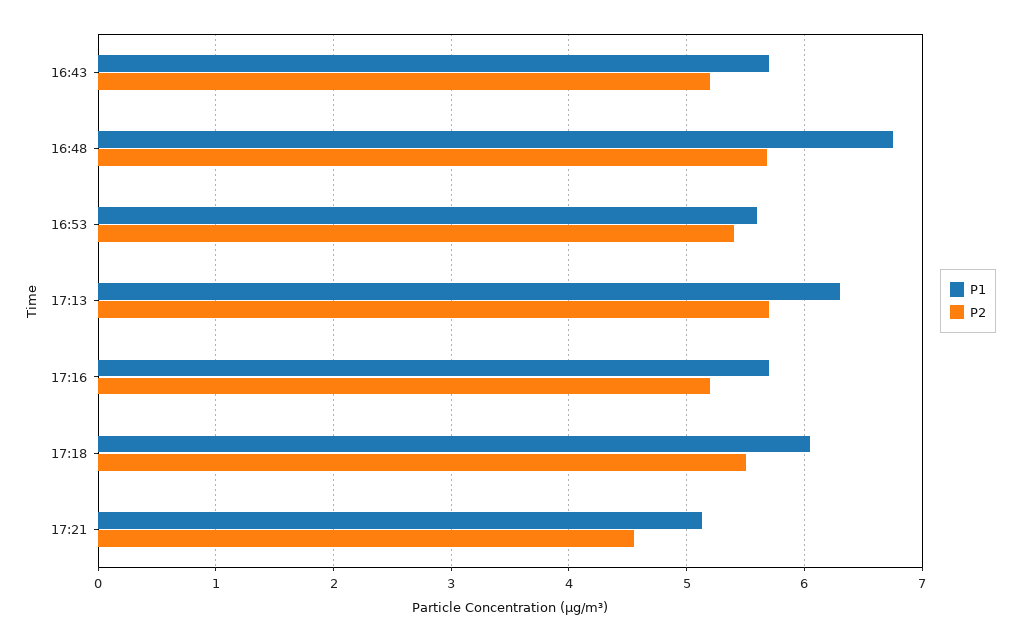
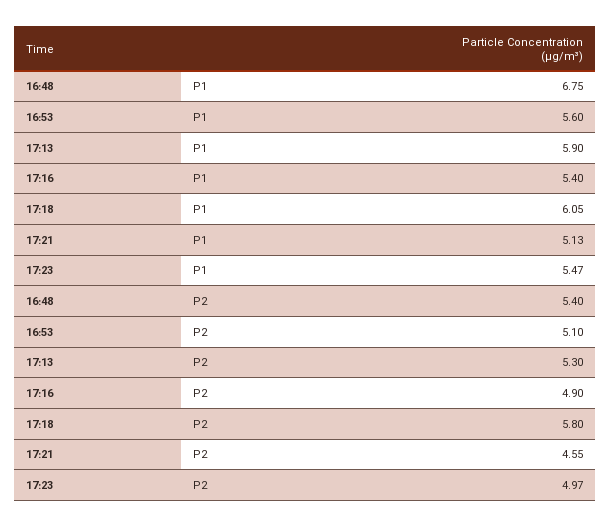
P1, 16:43: 5.7 -> none
P2, 16:43: 5.2 -> none
P2, 16:48: 5.7 -> 5.4
P2, 16:53: 5.4 -> 5.1
P1, 17:13: 6.3 -> 5.9
P2, 17:13: 5.7 -> 5.3
P1, 17:16: 5.7 -> 5.4
P2, 17:16: 5.2 -> 4.9
P2, 17:18: 5.5 -> 5.8
P1, 17:23: none -> 5.47
P2, 17:23: none -> 4.97

